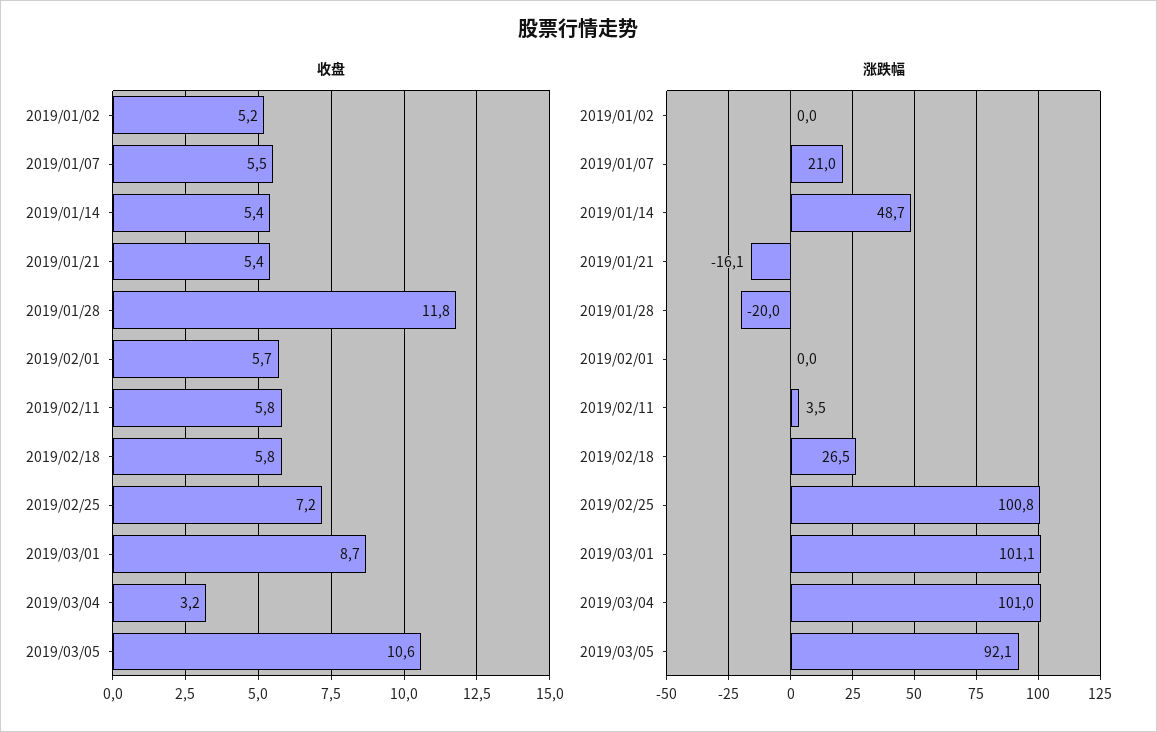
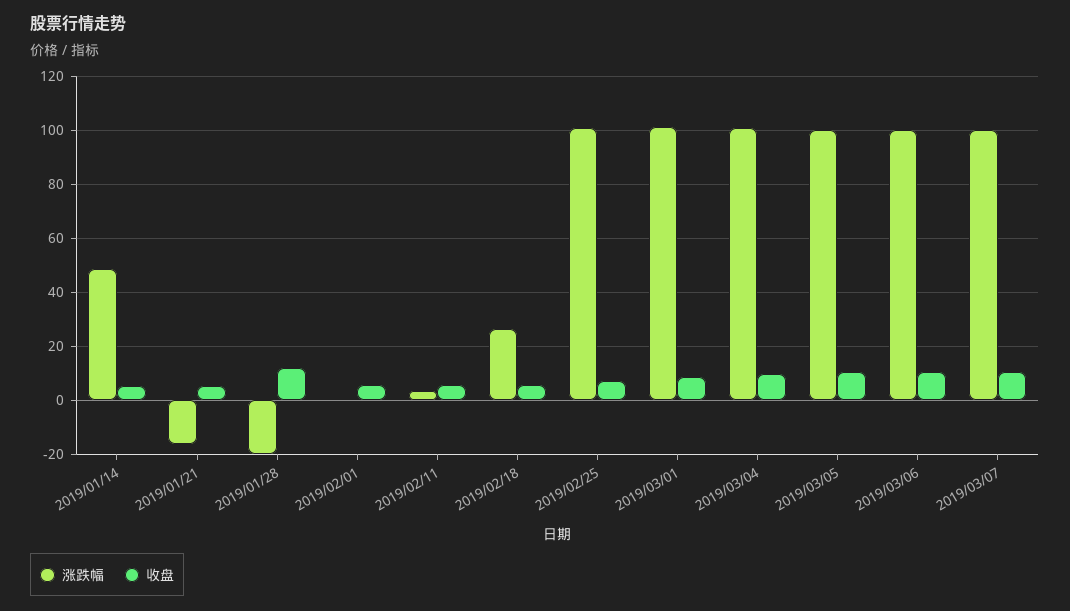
收盘, 2019/01/02: 5.2 -> none
收盘, 2019/01/07: 5.5 -> none
收盘, 2019/03/04: 3.2 -> 10
涨跌幅, 2019/01/02: 0 -> none
涨跌幅, 2019/01/07: 21 -> none
涨跌幅, 2019/03/05: 92.1 -> 100
涨跌幅, 2019/03/06: none -> 100
收盘, 2019/03/06: none -> 10
涨跌幅, 2019/03/07: none -> 100
收盘, 2019/03/07: none -> 10

